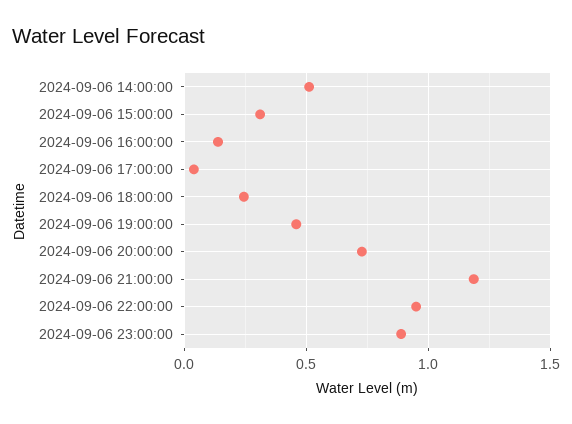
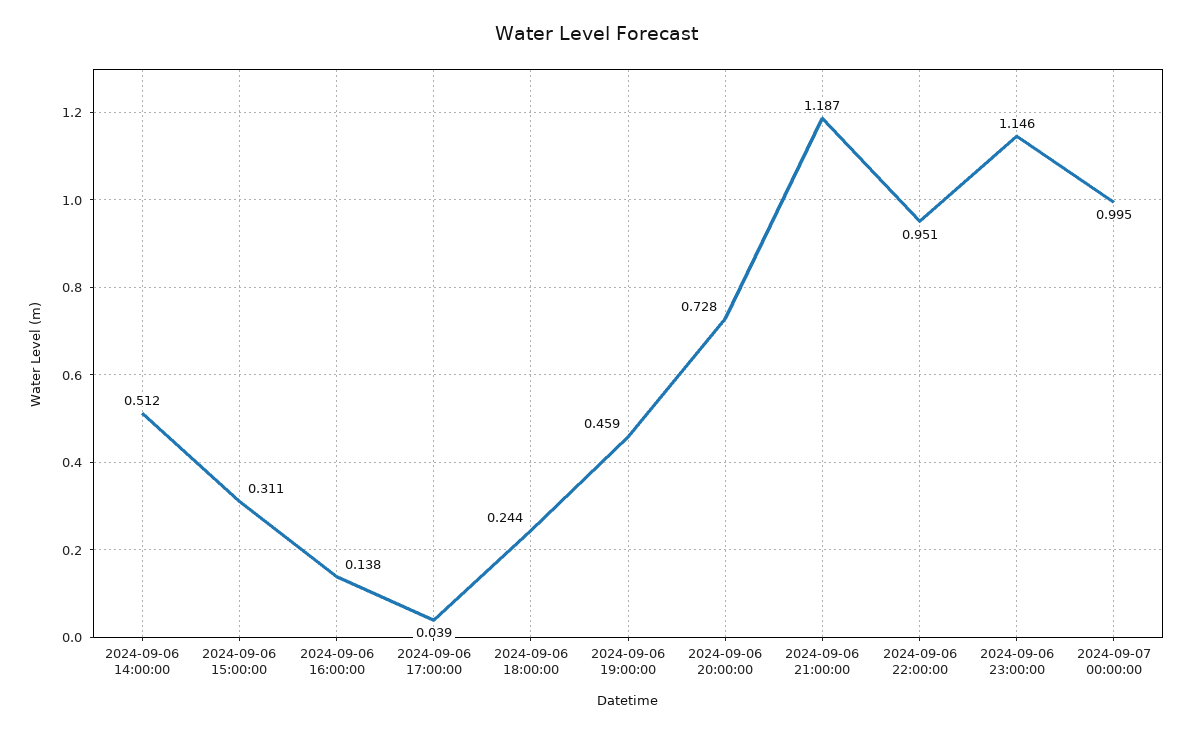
2024-09-06 23:00:00: 0.9 -> 1.146
2024-09-07 00:00:00: none -> 0.995

